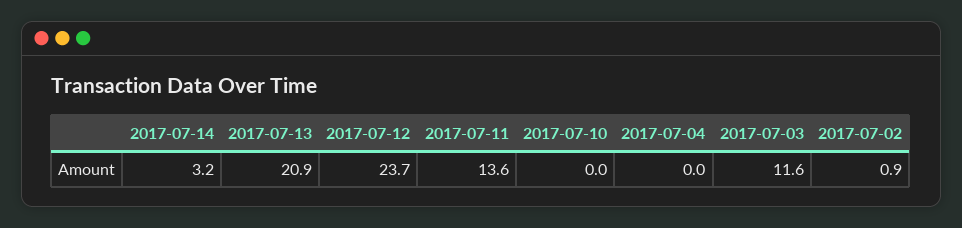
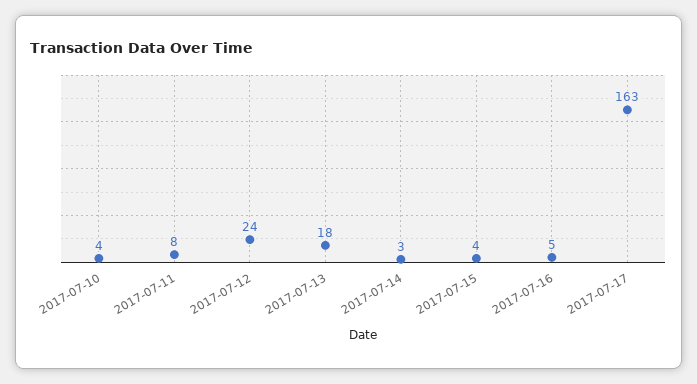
2017-07-13: 20.9 -> 18
2017-07-11: 13.6 -> 8
2017-07-10: 0 -> 4
2017-07-04: 0 -> none
2017-07-03: 11.6 -> none
2017-07-02: 0.9 -> none
2017-07-15: none -> 4
2017-07-16: none -> 5
2017-07-17: none -> 163

